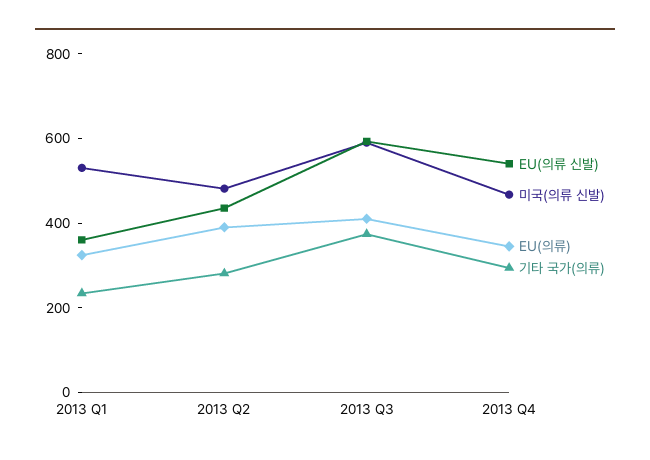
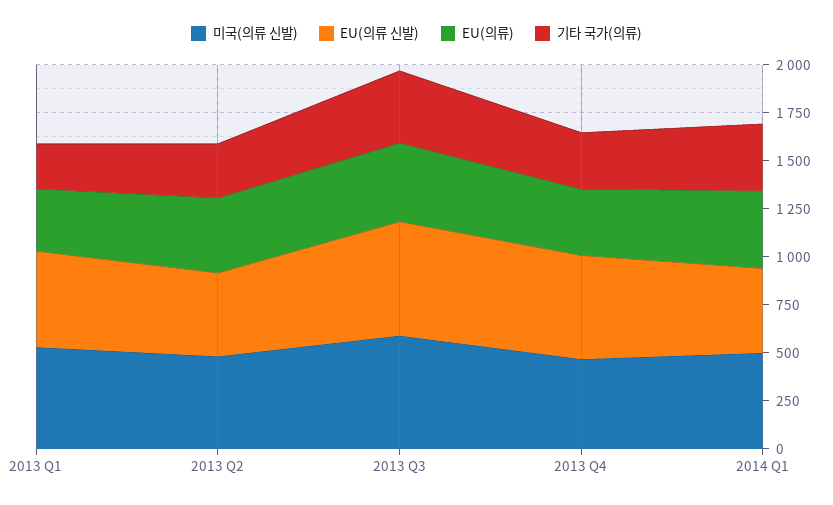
EU(의류 신발), 2013 Q1: 350 -> 500
미국(의류 신발), 2014 Q1: none -> 500
EU(의류 신발), 2014 Q1: none -> 450
EU(의류), 2014 Q1: none -> 400
기타 국가(의류), 2014 Q1: none -> 350

